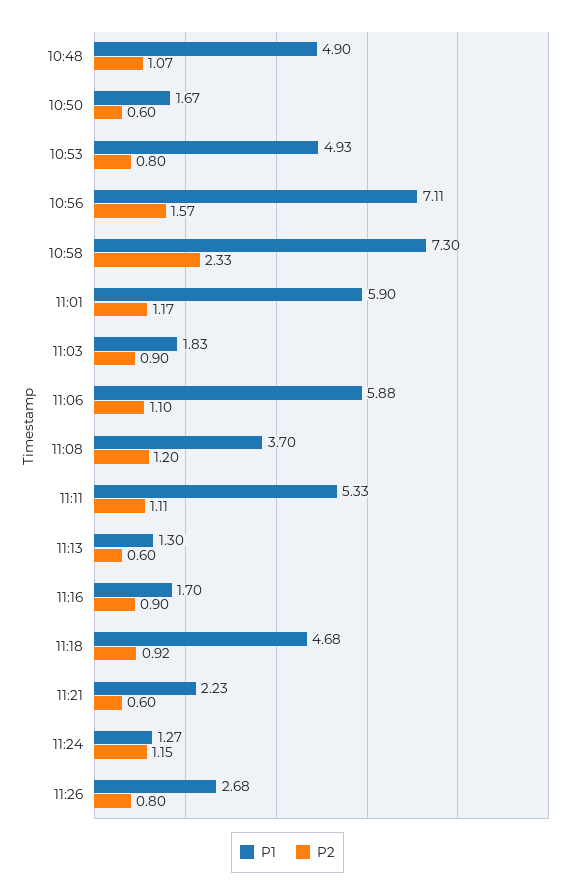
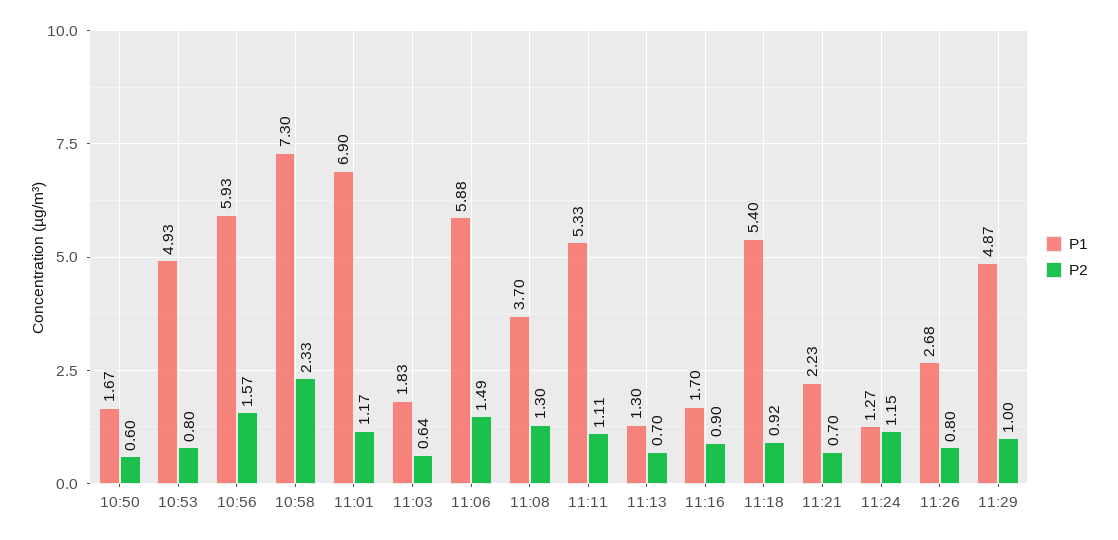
P1, 10:48: 4.9 -> none
P2, 10:48: 1.07 -> none
P1, 10:56: 7.11 -> 5.93
P1, 11:01: 5.9 -> 6.9
P2, 11:03: 0.9 -> 0.64
P2, 11:06: 1.1 -> 1.49
P2, 11:08: 1.2 -> 1.3
P2, 11:13: 0.6 -> 0.7
P1, 11:18: 4.68 -> 5.4
P2, 11:21: 0.6 -> 0.7
P1, 11:29: none -> 4.87
P2, 11:29: none -> 1

